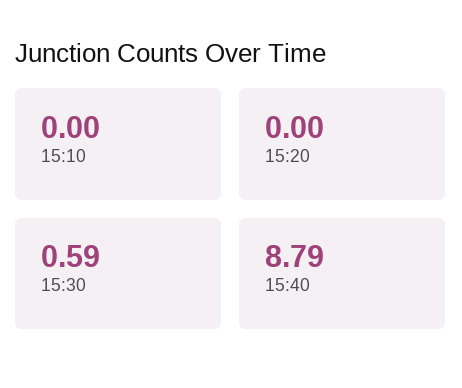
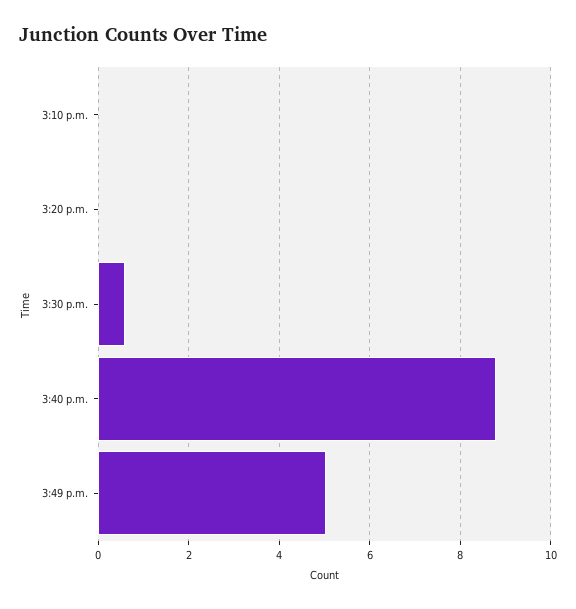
3:49 p.m.: none -> 5

